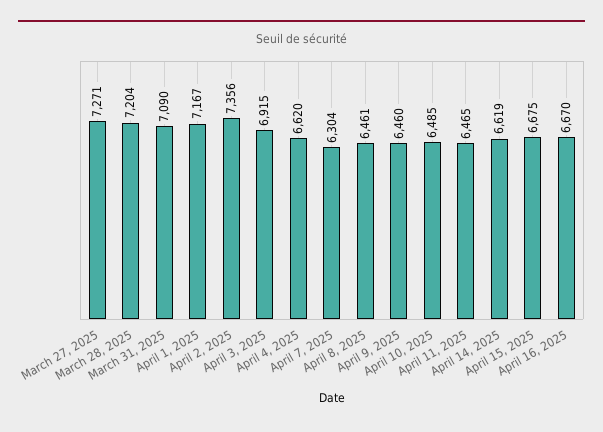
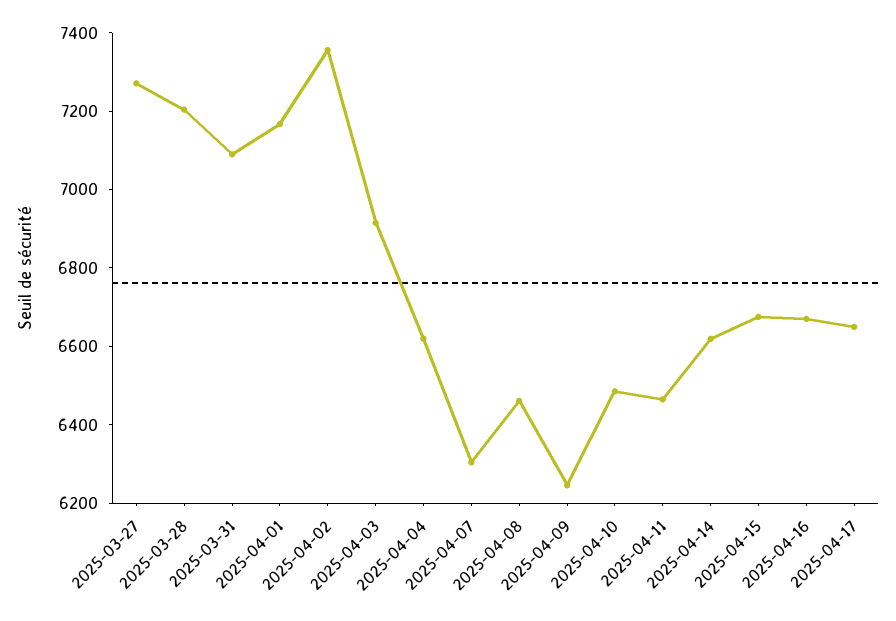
April 9, 2025: 6460 -> 6250
2025-04-17: none -> 6650

